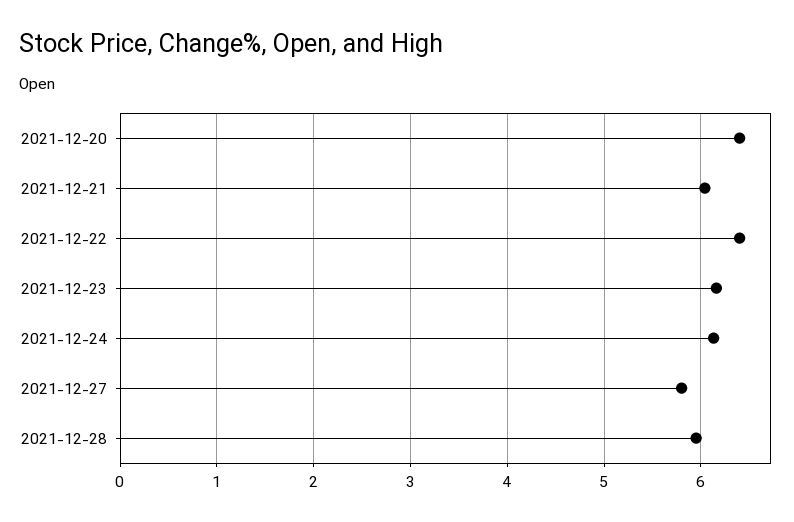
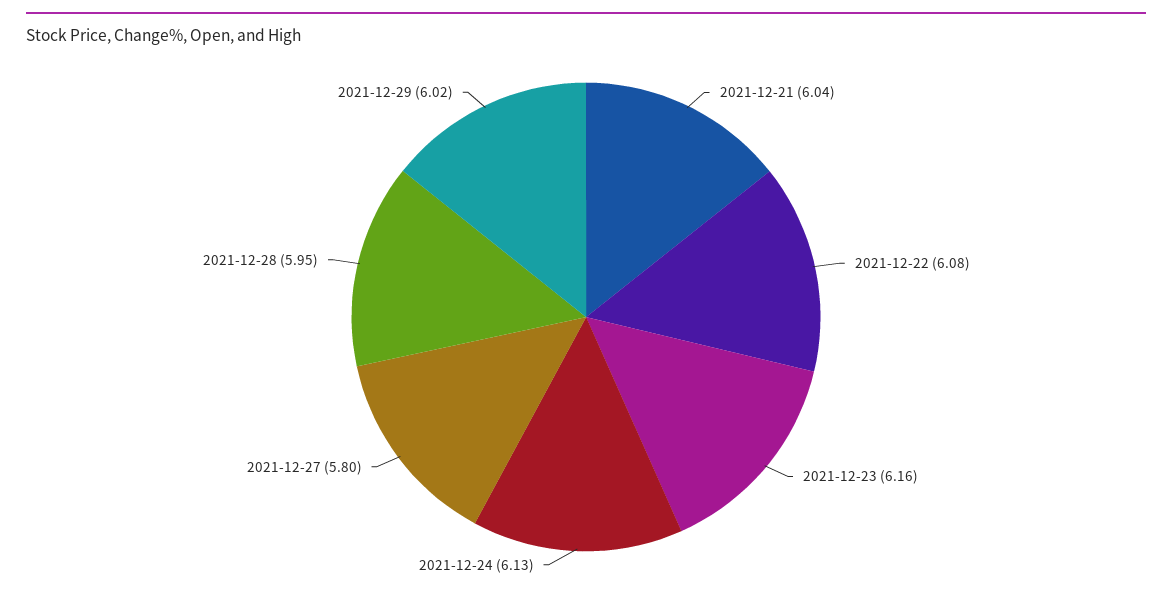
2021-12-20: 6.4 -> none
2021-12-22: 6.4 -> 6.08
2021-12-29: none -> 6.02

